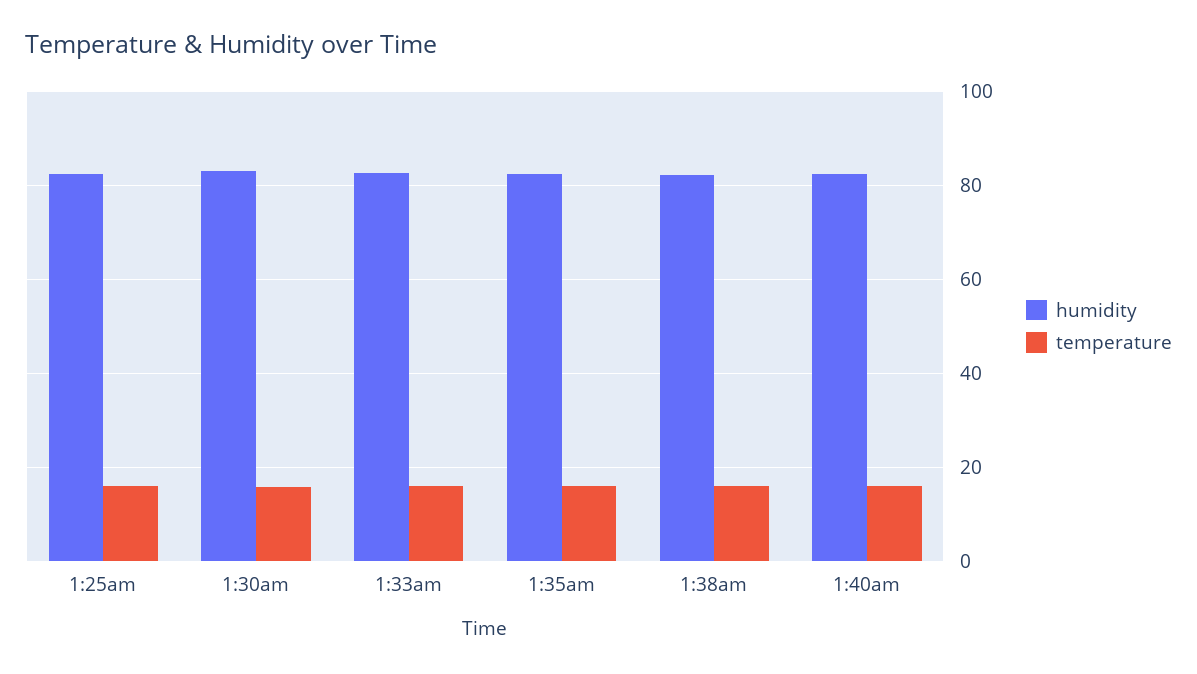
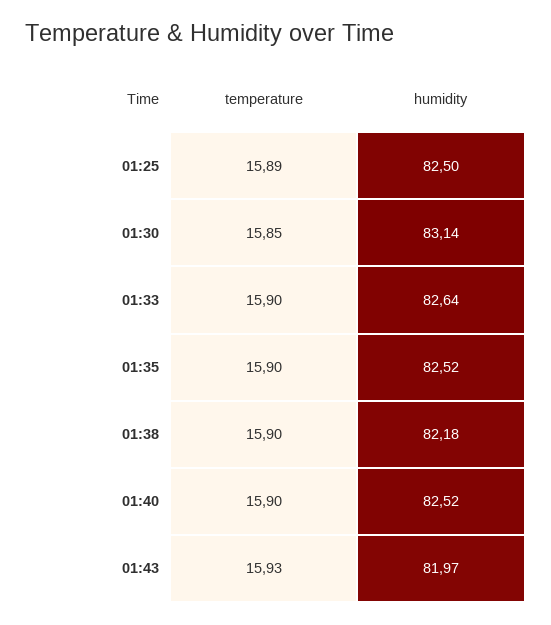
temperature, 01:43: none -> 15.93
humidity, 01:43: none -> 81.97

